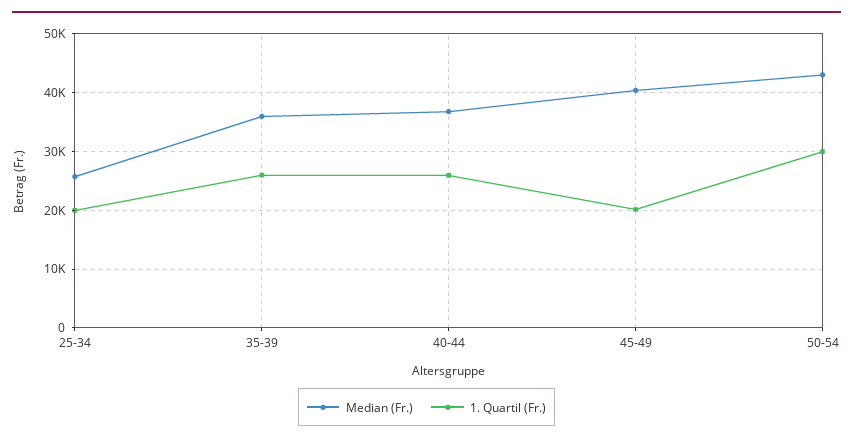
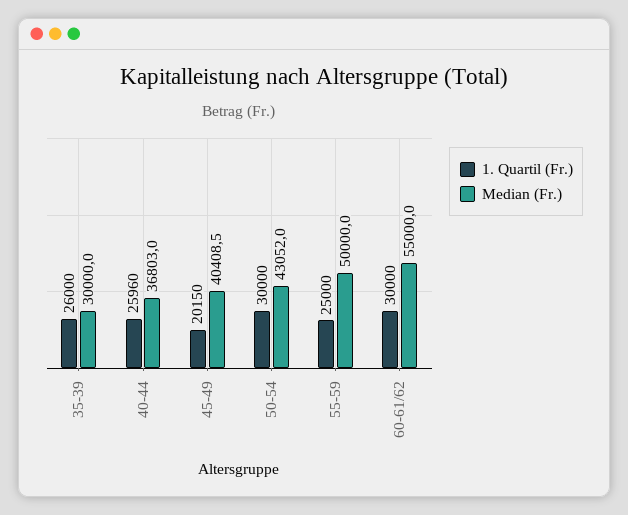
Median (Fr.), 25-34: 26000 -> none
1. Quartil (Fr.), 25-34: 20000 -> none
Median (Fr.), 35-39: 36000 -> 30000
1. Quartil (Fr.), 55-59: none -> 25000
Median (Fr.), 55-59: none -> 50000
1. Quartil (Fr.), 60-61/62: none -> 30000
Median (Fr.), 60-61/62: none -> 55000

